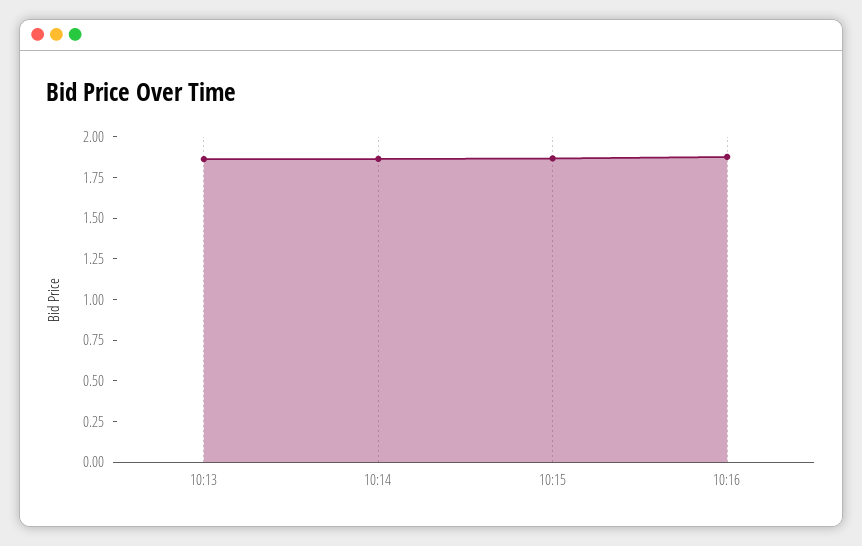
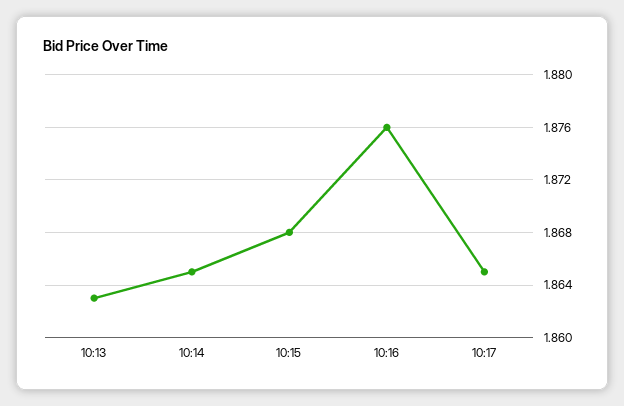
10:17: none -> 1.865

